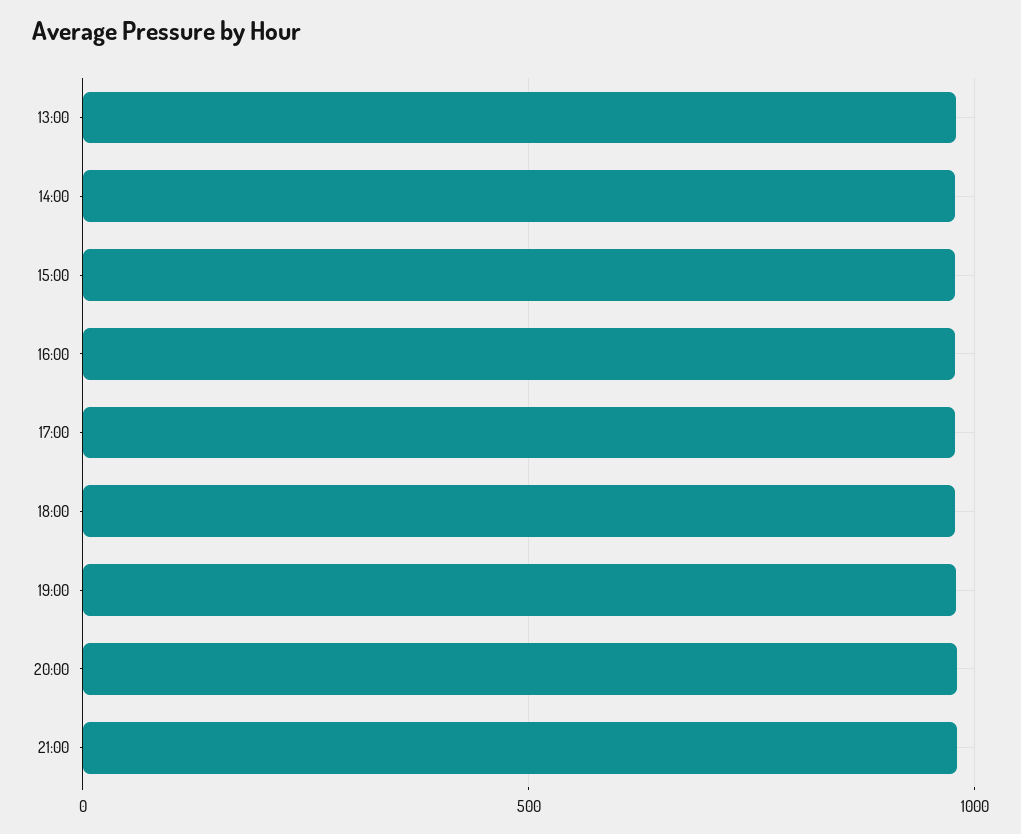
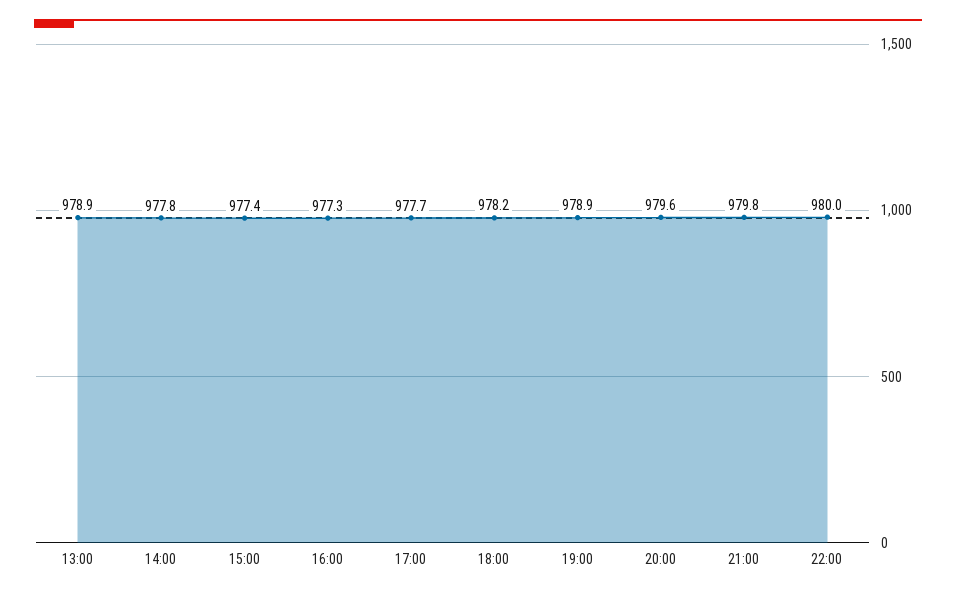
22:00: none -> 980

